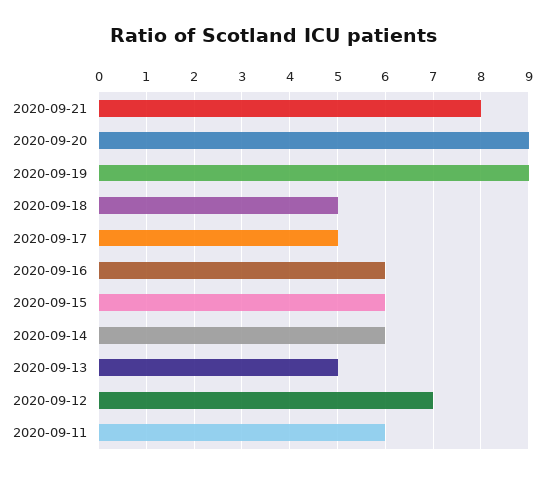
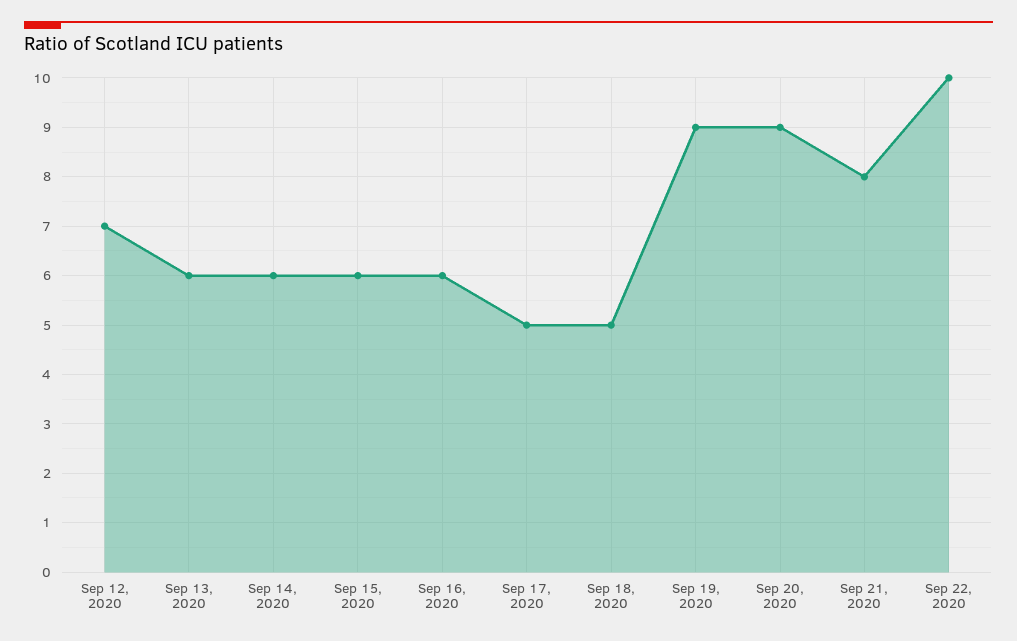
2020-09-13: 5 -> 6
2020-09-11: 6 -> none
Sep 22, 2020: none -> 10

